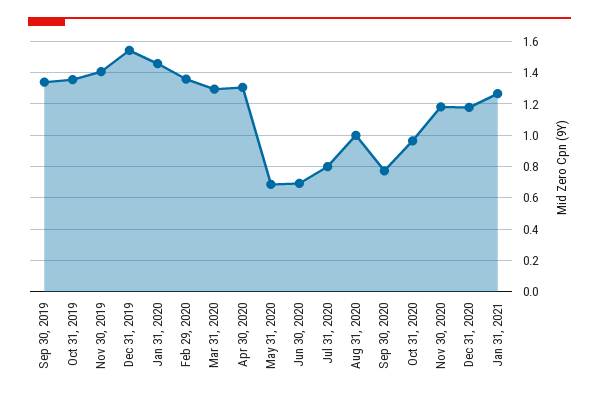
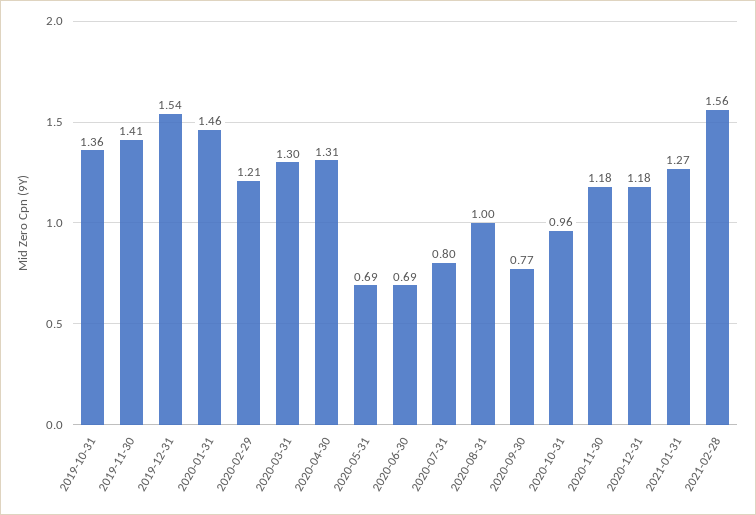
Sep 30, 2019: 1.35 -> none
Feb 29, 2020: 1.35 -> 1.21
2021-02-28: none -> 1.56

